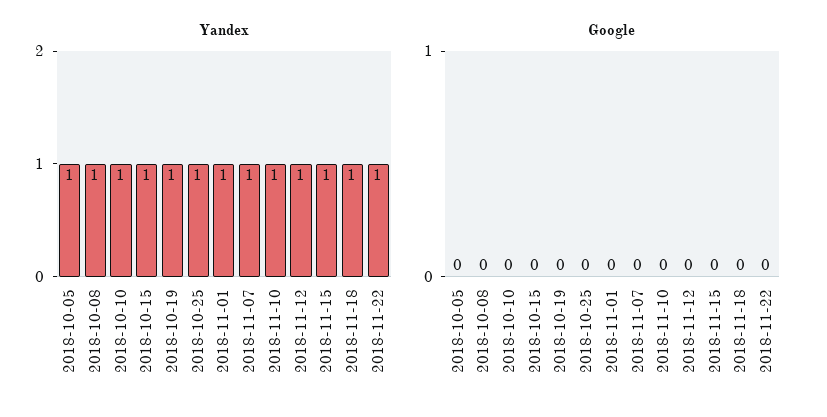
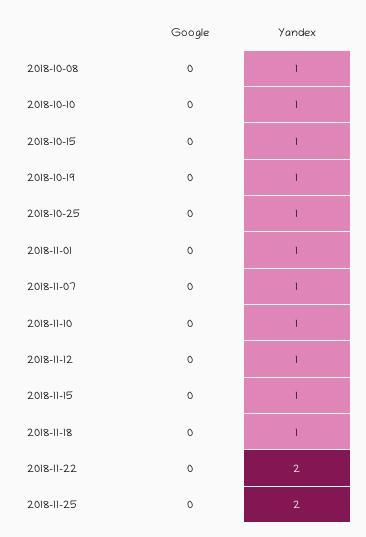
Yandex, 2018-10-05: 1 -> none
Yandex, 2018-11-22: 1 -> 2
Google, 2018-10-05: 0 -> none
Google, 2018-11-25: none -> 0
Yandex, 2018-11-25: none -> 2

